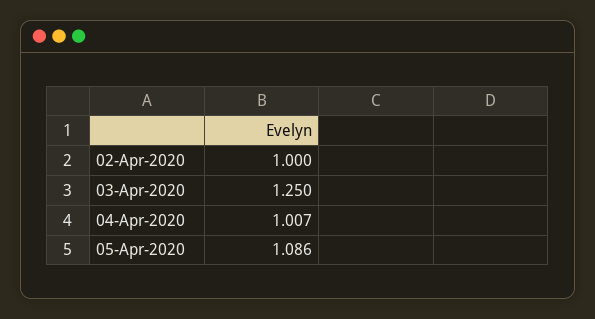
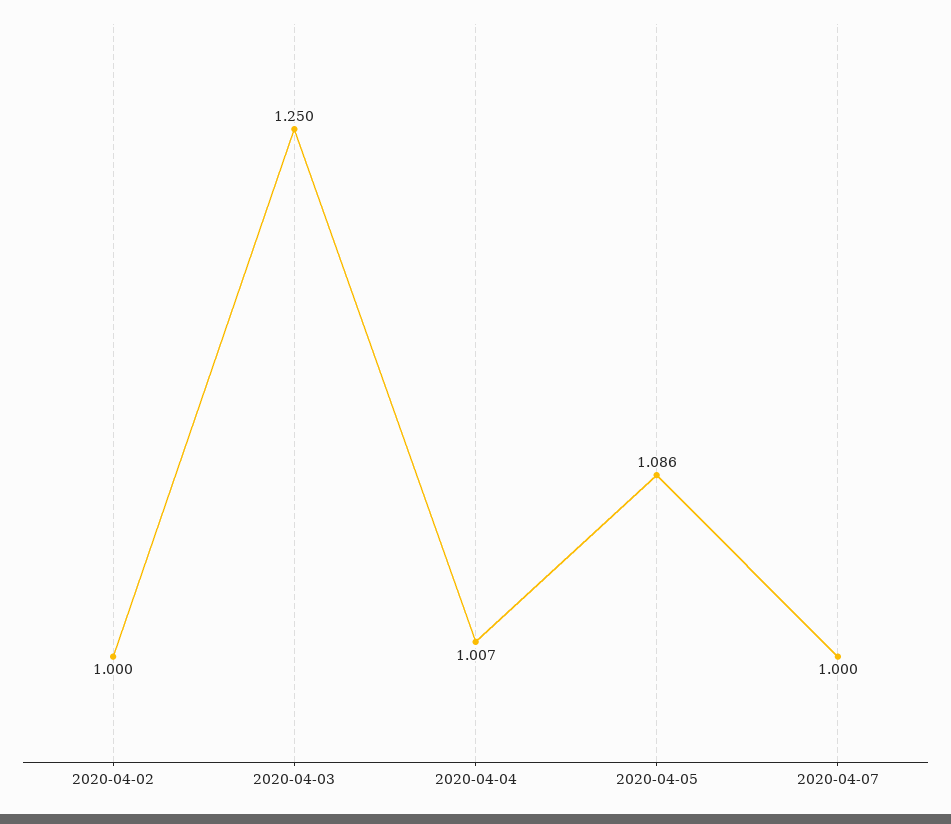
2020-04-07: none -> 1

